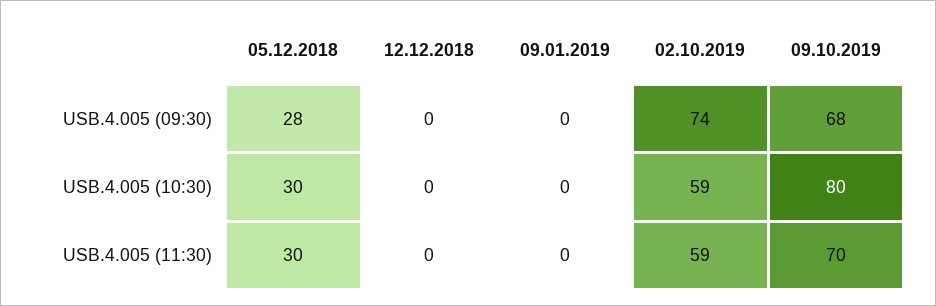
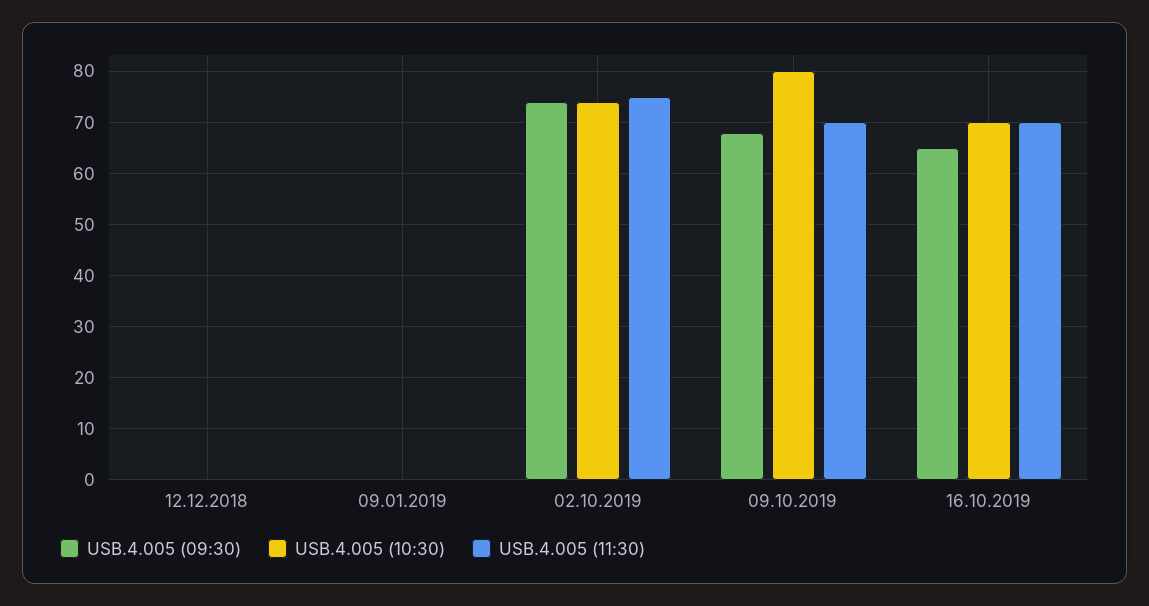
USB.4.005 (09:30), 05.12.2018: 28 -> none
USB.4.005 (10:30), 05.12.2018: 30 -> none
USB.4.005 (10:30), 02.10.2019: 59 -> 75
USB.4.005 (11:30), 05.12.2018: 30 -> none
USB.4.005 (11:30), 02.10.2019: 59 -> 75
USB.4.005 (09:30), 16.10.2019: none -> 65
USB.4.005 (10:30), 16.10.2019: none -> 70
USB.4.005 (11:30), 16.10.2019: none -> 70

